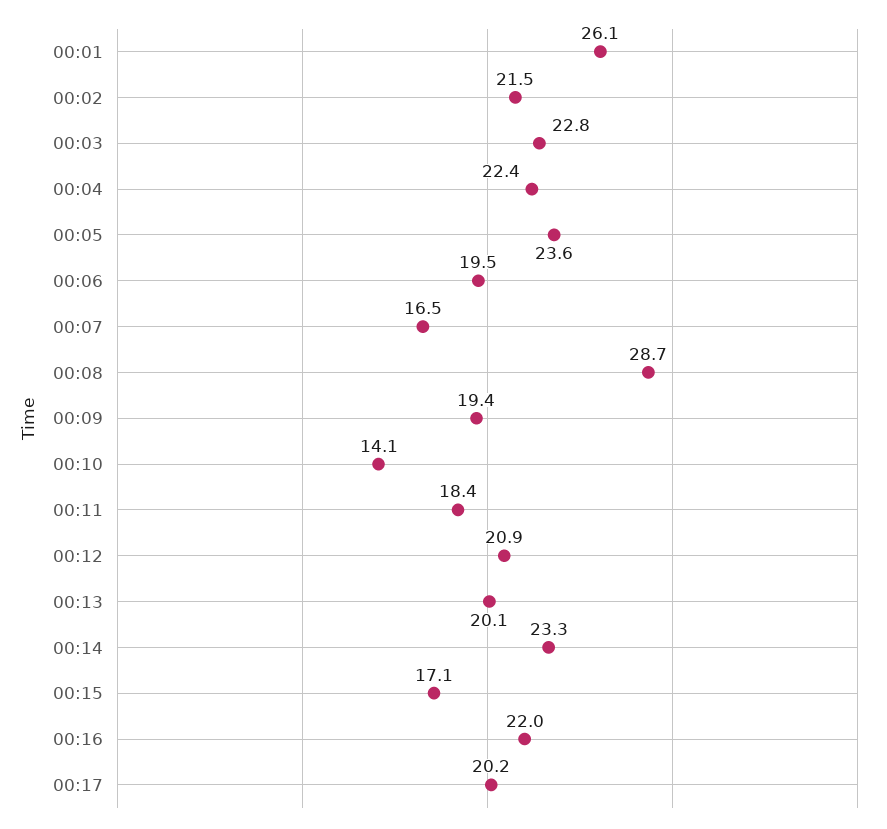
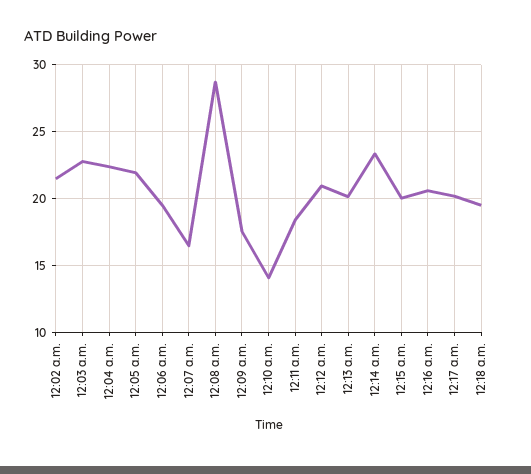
00:01: 26.1 -> none
00:05: 23.6 -> 22
00:09: 19.4 -> 17.5
00:15: 17.1 -> 20
00:16: 22 -> 20.5
12:18 a.m.: none -> 19.5

